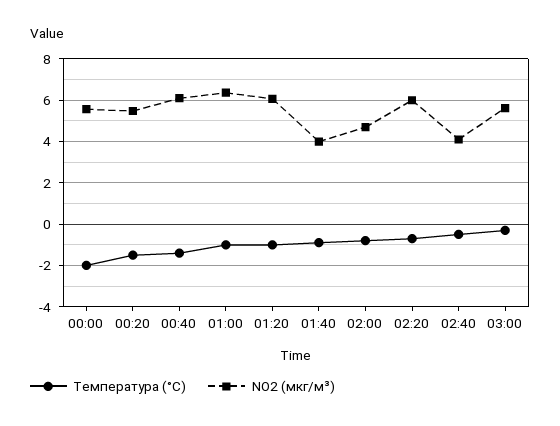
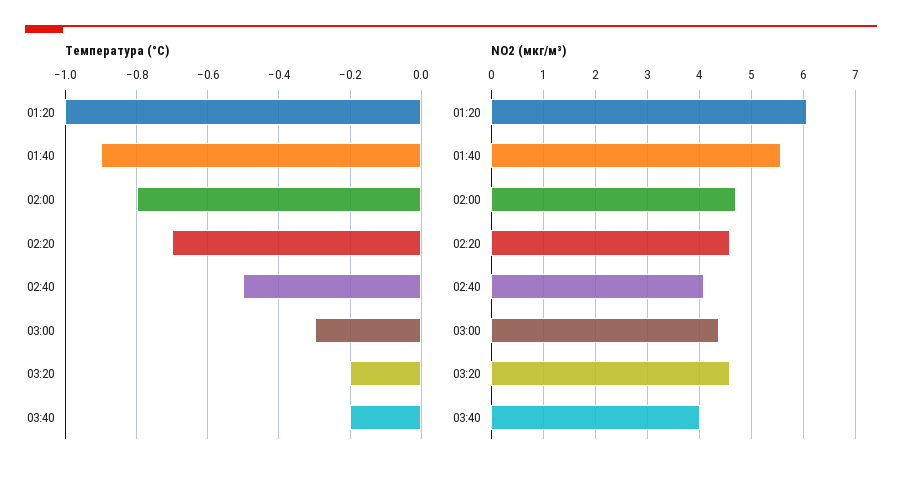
Температура (°C), 00:00: -2 -> none
NO2 (мкг/м³), 00:00: 5.5 -> none
Температура (°C), 00:20: -1.5 -> none
NO2 (мкг/м³), 00:20: 5.5 -> none
Температура (°C), 00:40: -1.5 -> none
NO2 (мкг/м³), 00:40: 6 -> none
Температура (°C), 01:00: -1 -> none
NO2 (мкг/м³), 01:00: 6.5 -> none
NO2 (мкг/м³), 01:40: 4 -> 5.6
NO2 (мкг/м³), 02:20: 6 -> 4.6
NO2 (мкг/м³), 03:00: 5.5 -> 4.4
Температура (°C), 03:20: none -> -0.2
Температура (°C), 03:40: none -> -0.2
NO2 (мкг/м³), 03:20: none -> 4.6
NO2 (мкг/м³), 03:40: none -> 4

